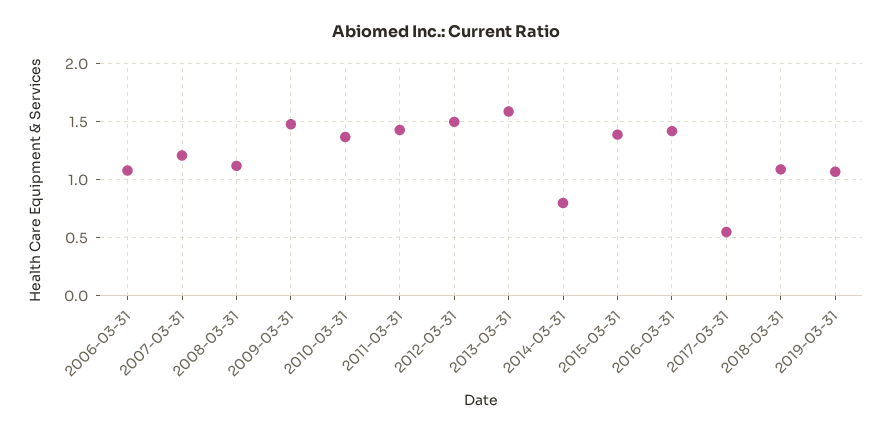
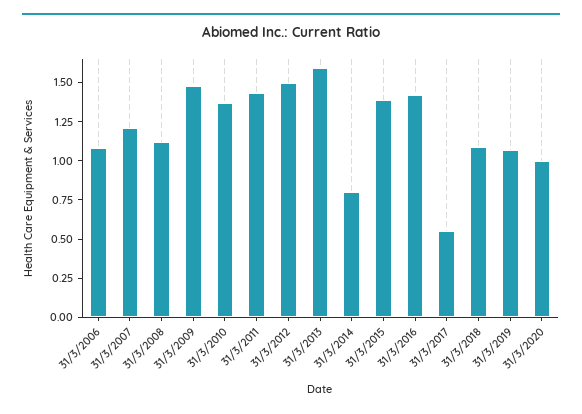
31/3/2020: none -> 1

